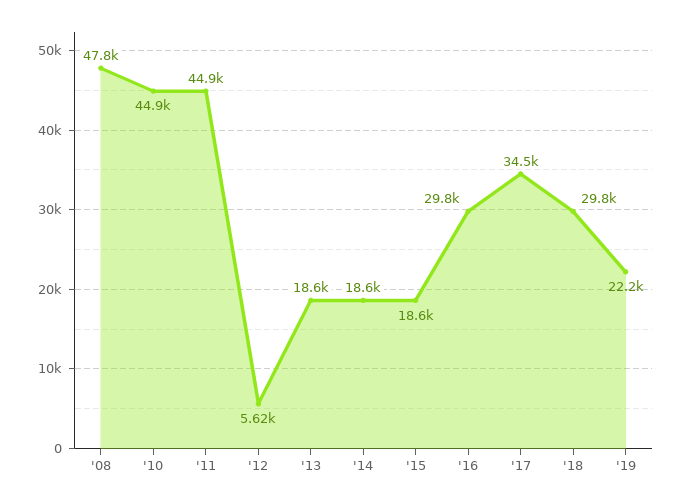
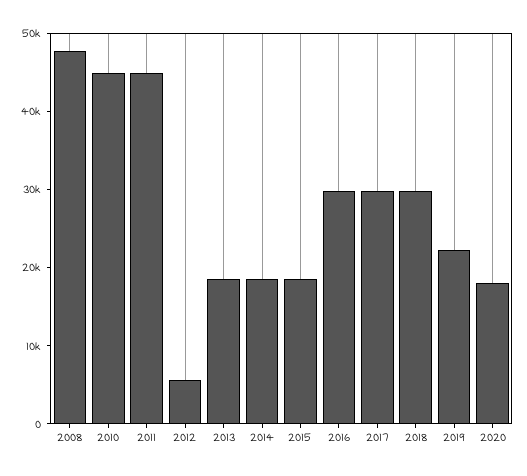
'17: 34500 -> 30000
2020: none -> 18000

